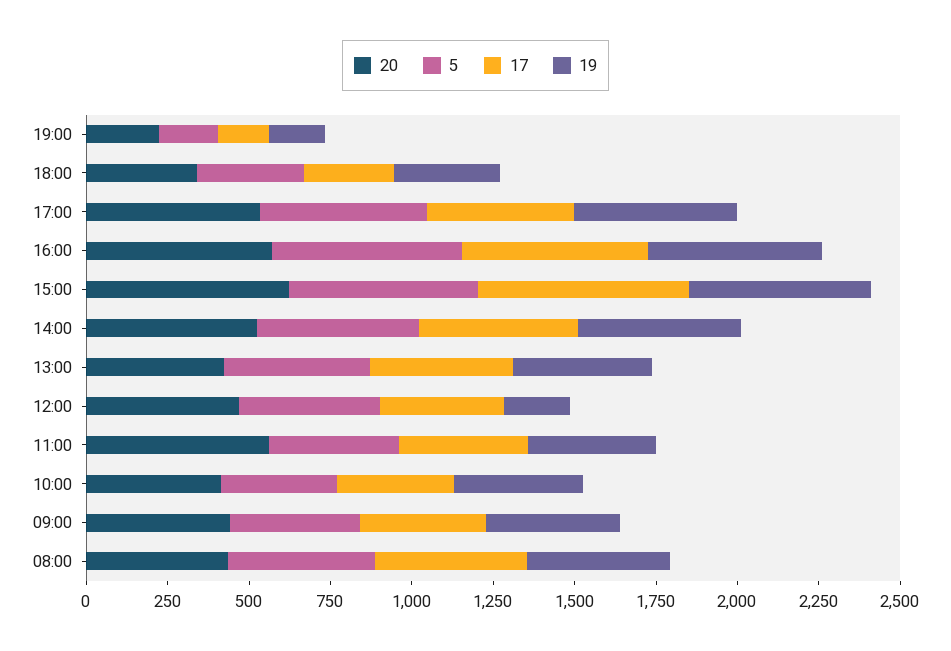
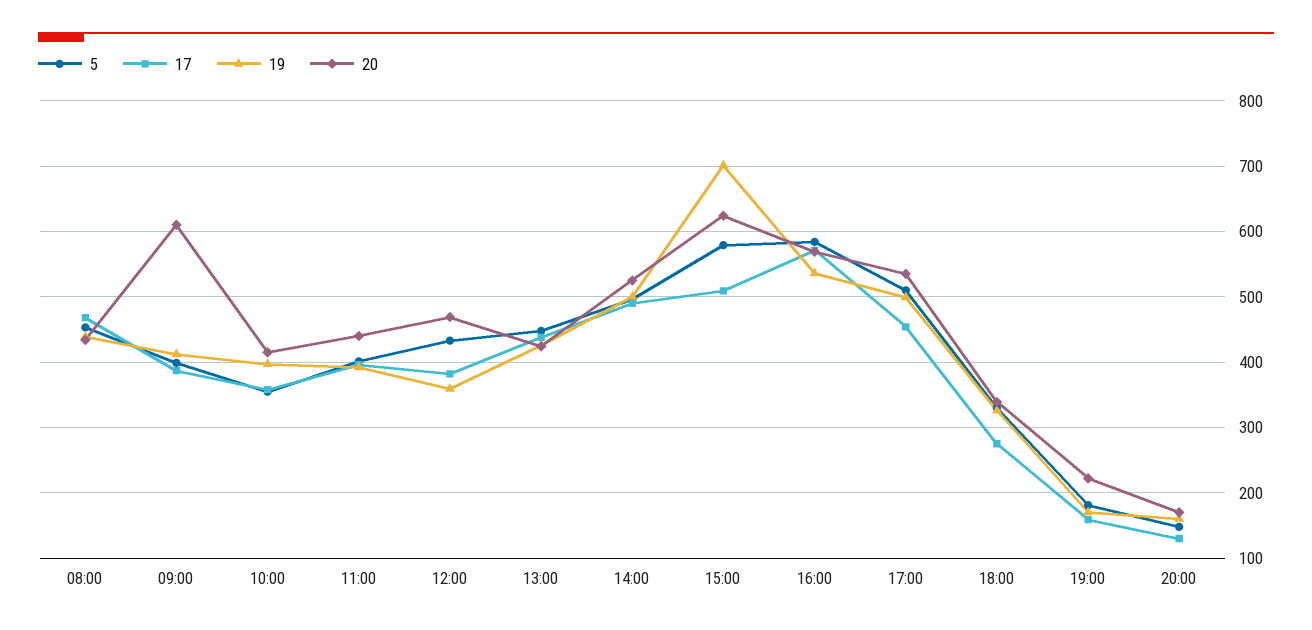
17, 15:00: 650 -> 510
19, 15:00: 550 -> 700
19, 12:00: 200 -> 360
20, 11:00: 550 -> 440
20, 09:00: 450 -> 610
5, 20:00: none -> 150
17, 20:00: none -> 130
19, 20:00: none -> 160
20, 20:00: none -> 170

